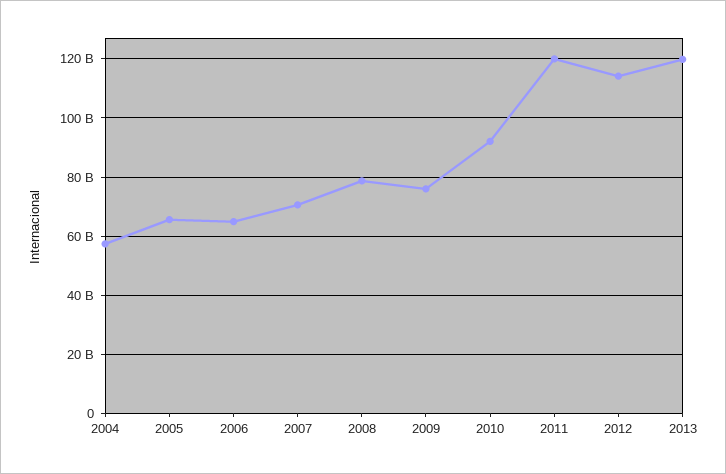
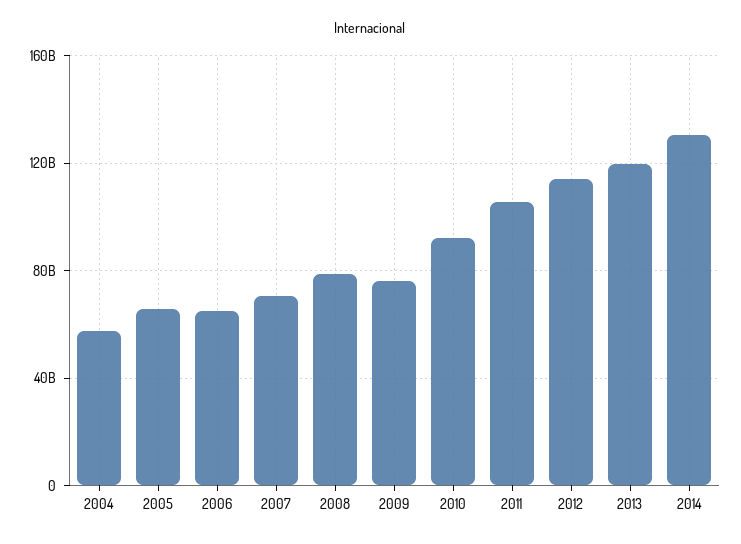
2011: 120000000000 -> 105000000000
2014: none -> 130000000000

